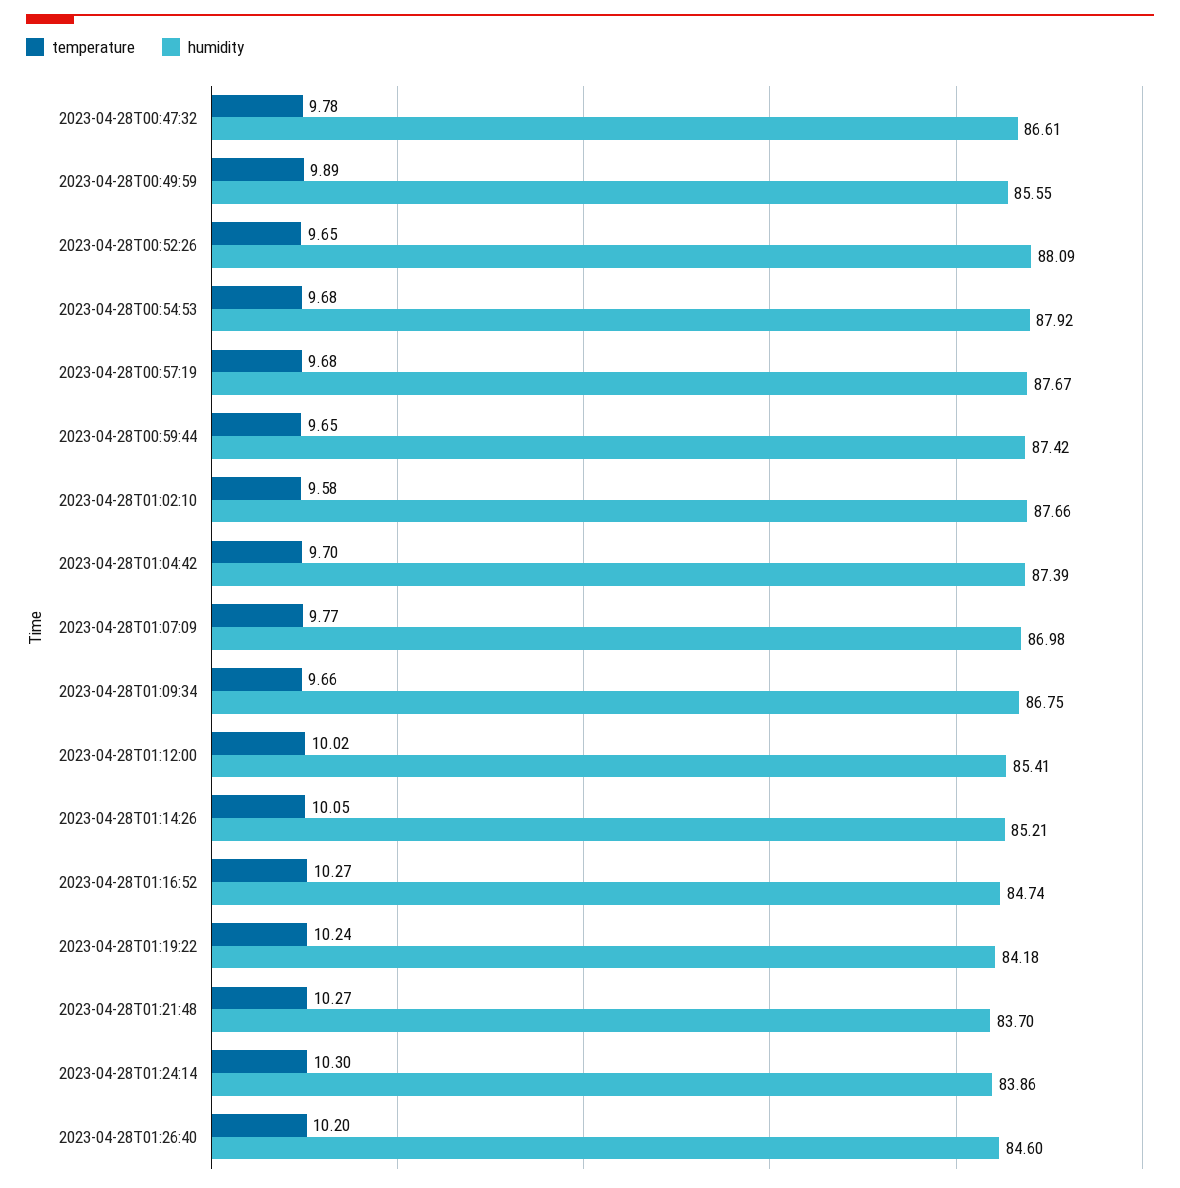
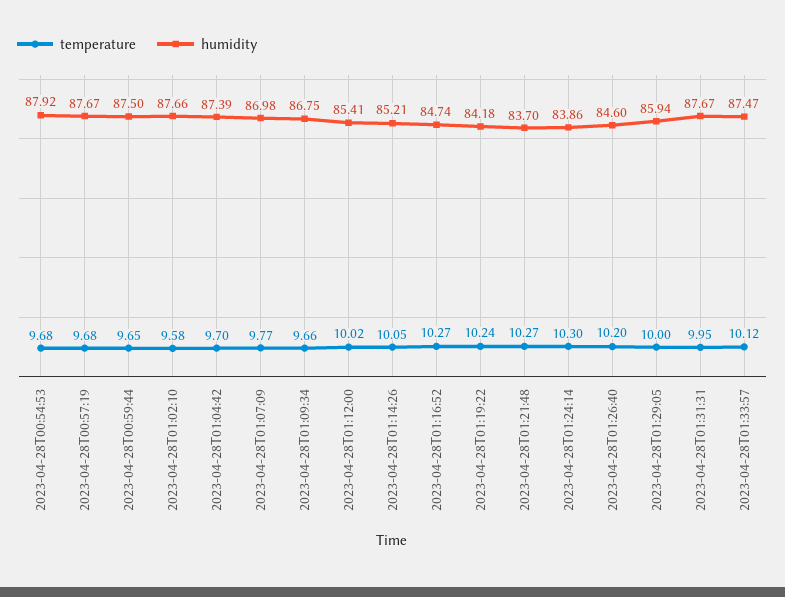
temperature, 2023-04-28T00:47:32: 9.78 -> none
humidity, 2023-04-28T00:47:32: 86.61 -> none
temperature, 2023-04-28T00:49:59: 9.89 -> none
humidity, 2023-04-28T00:49:59: 85.55 -> none
temperature, 2023-04-28T00:52:26: 9.65 -> none
humidity, 2023-04-28T00:52:26: 88.09 -> none
humidity, 2023-04-28T00:59:44: 87.42 -> 87.5
temperature, 2023-04-28T01:29:05: none -> 10
humidity, 2023-04-28T01:29:05: none -> 85.94
temperature, 2023-04-28T01:31:31: none -> 9.95
humidity, 2023-04-28T01:31:31: none -> 87.67
temperature, 2023-04-28T01:33:57: none -> 10.12
humidity, 2023-04-28T01:33:57: none -> 87.47

